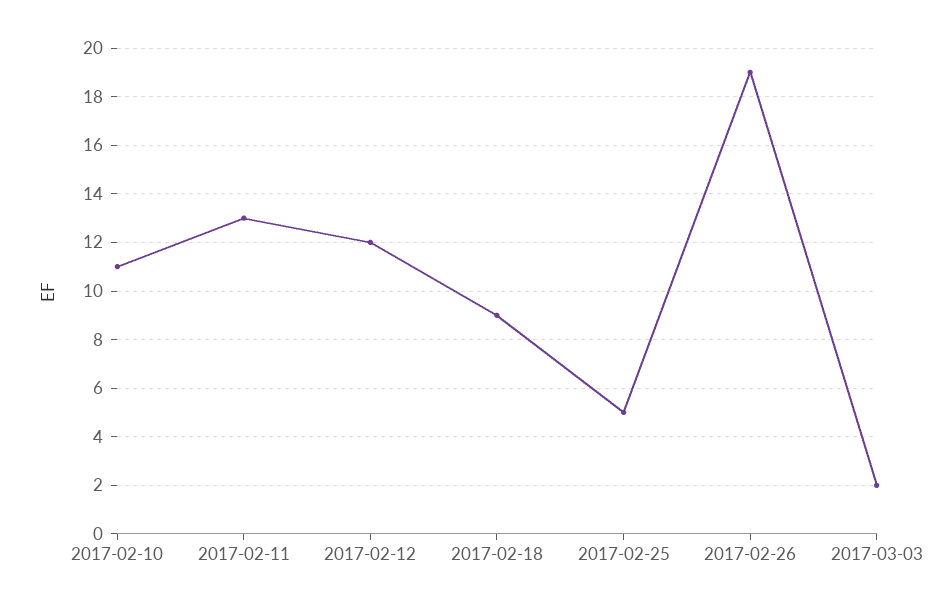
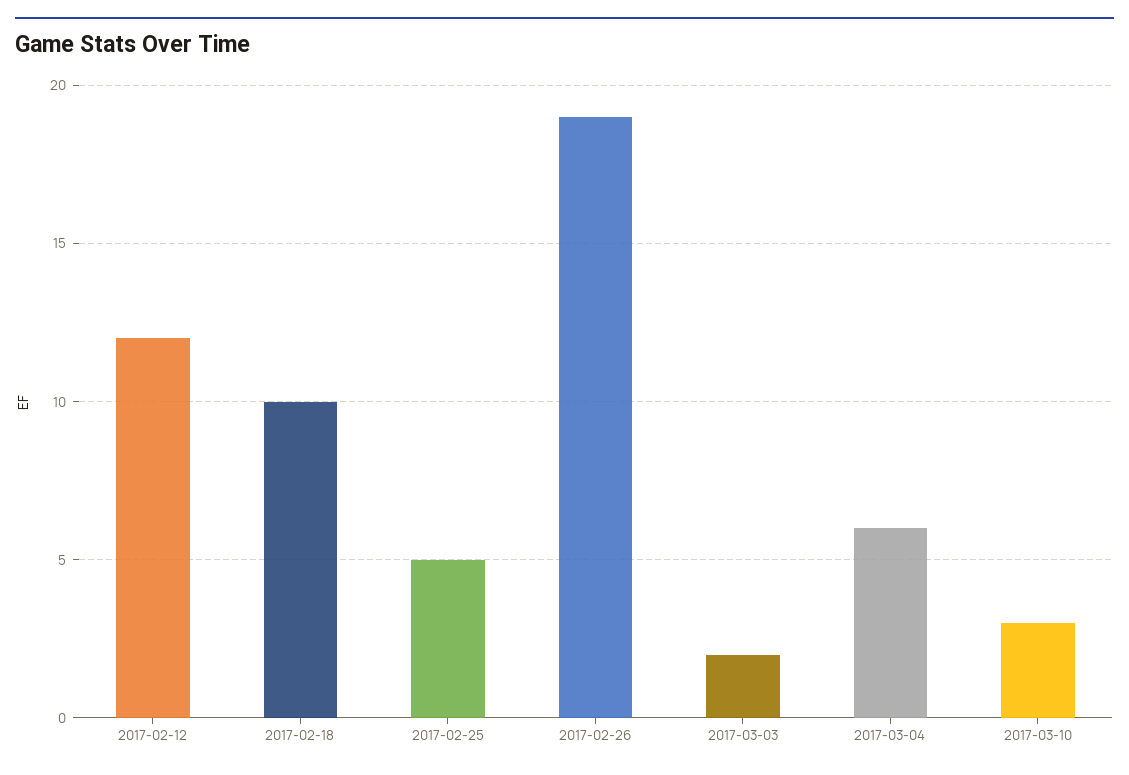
2017-02-10: 11 -> none
2017-02-11: 13 -> none
2017-02-18: 9 -> 10
2017-03-04: none -> 6
2017-03-10: none -> 3

